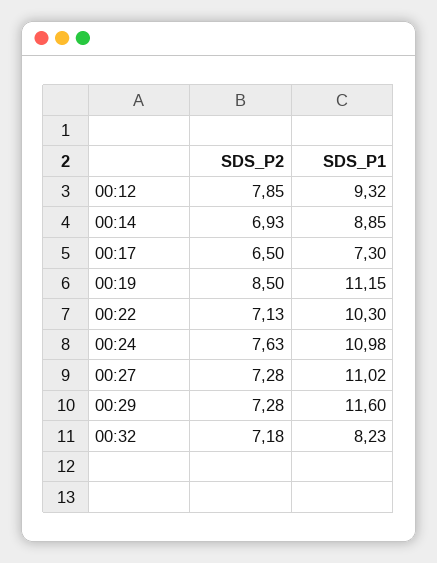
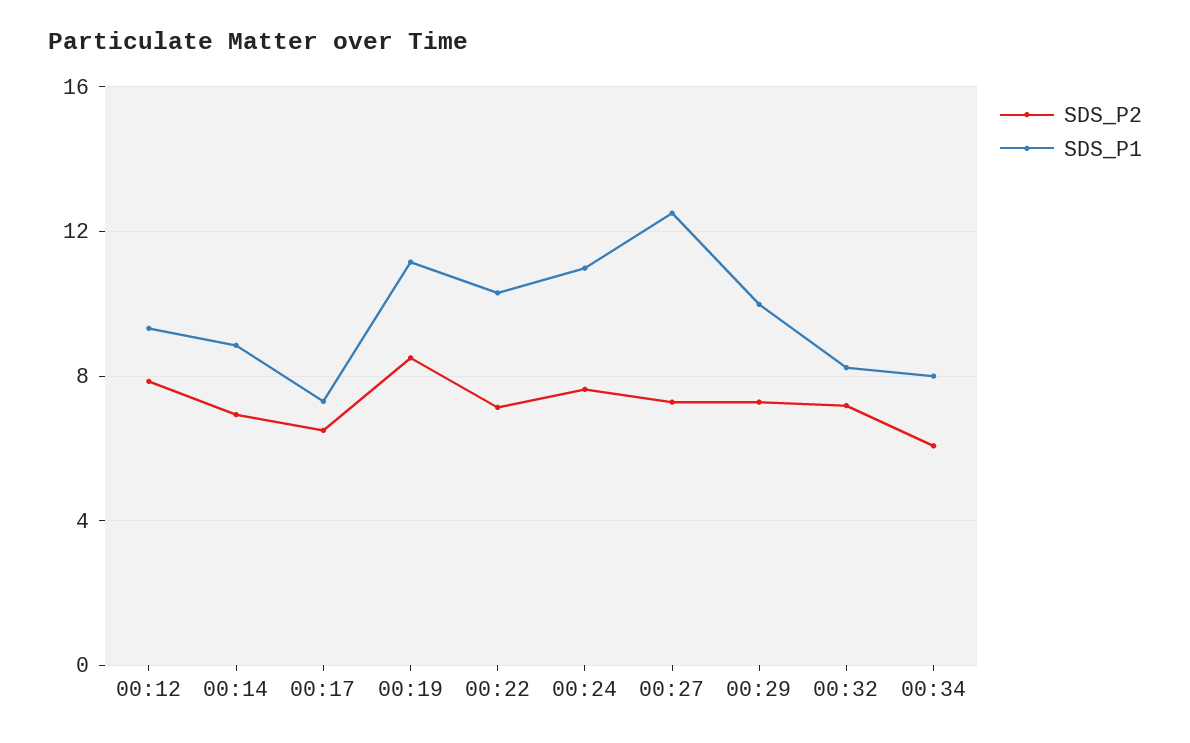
SDS_P1, 00:27: 11.02 -> 12.5
SDS_P1, 00:29: 11.6 -> 10
SDS_P2, 00:34: none -> 6
SDS_P1, 00:34: none -> 8

